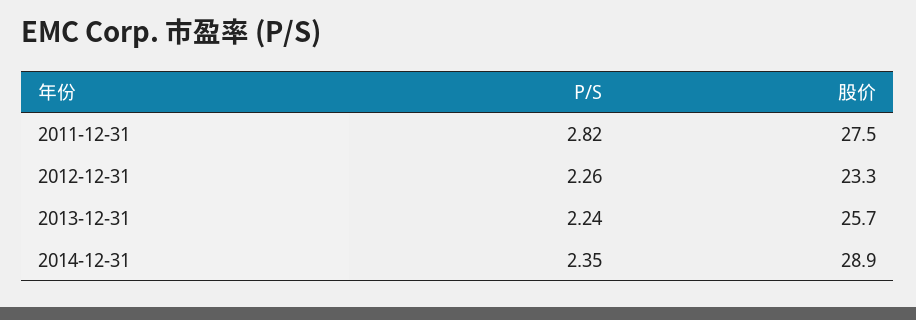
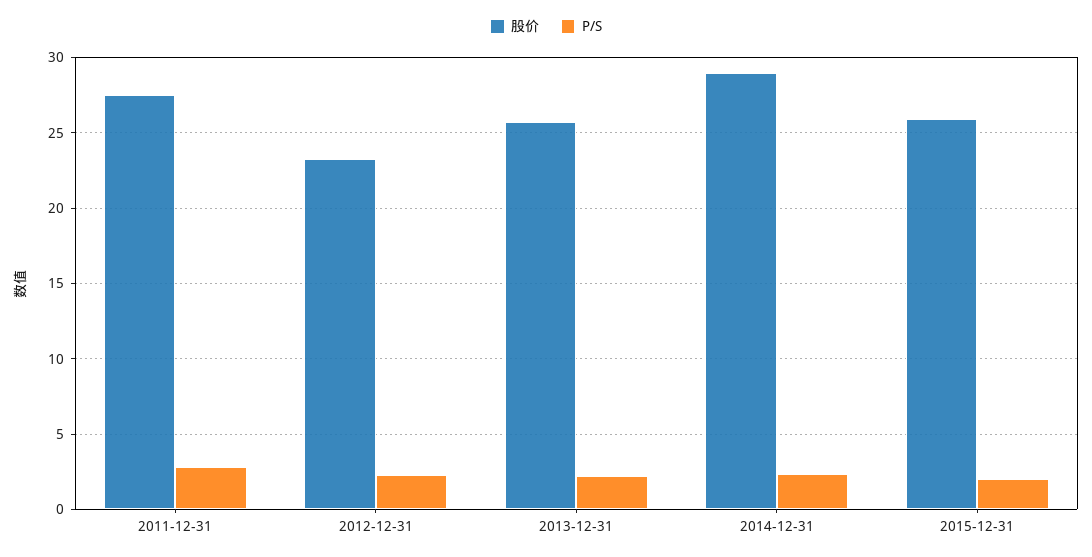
股价, 2015-12-31: none -> 26
P/S, 2015-12-31: none -> 2

